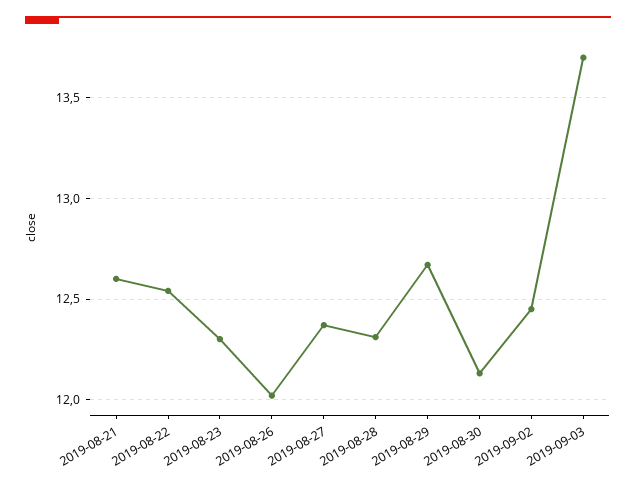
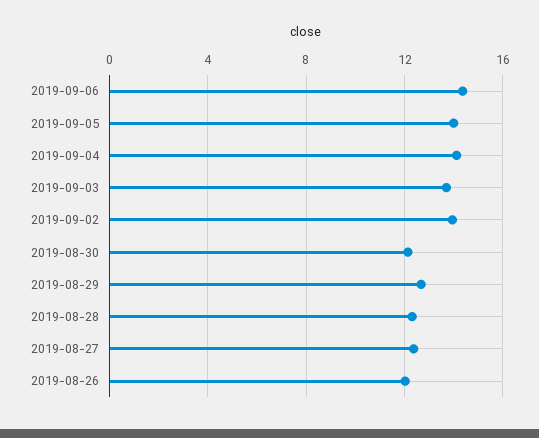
2019-08-21: 12.6 -> none
2019-08-22: 12.55 -> none
2019-08-23: 12.3 -> none
2019-09-02: 12.45 -> 14
2019-09-06: none -> 14.5
2019-09-05: none -> 14
2019-09-04: none -> 14

